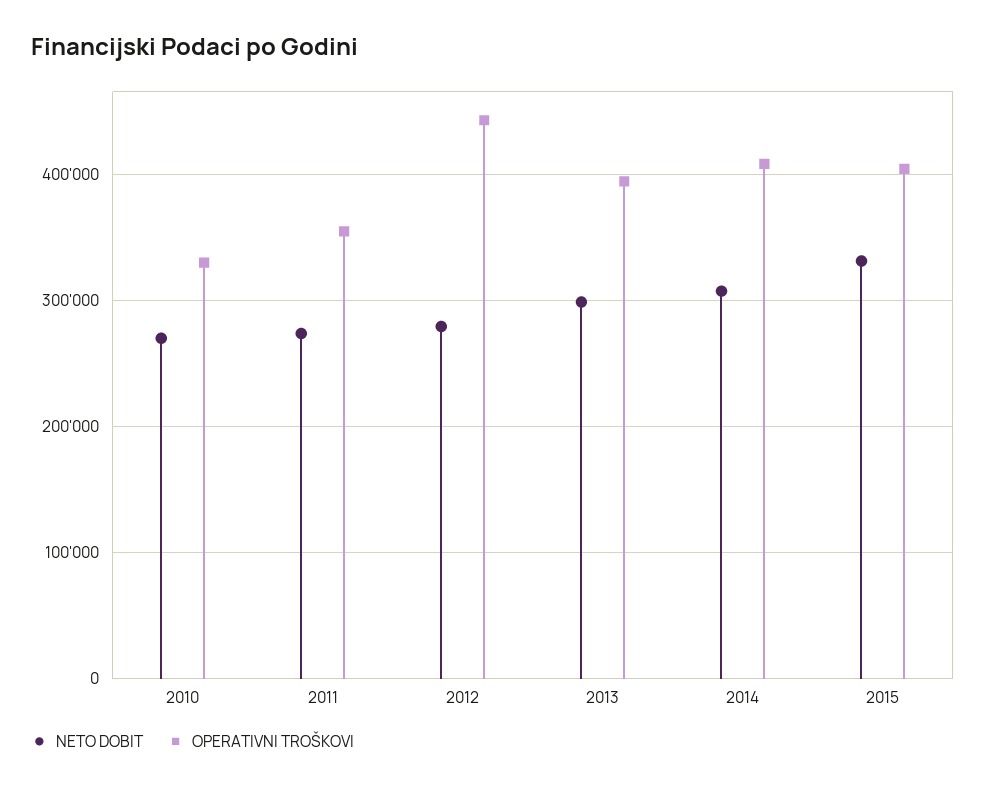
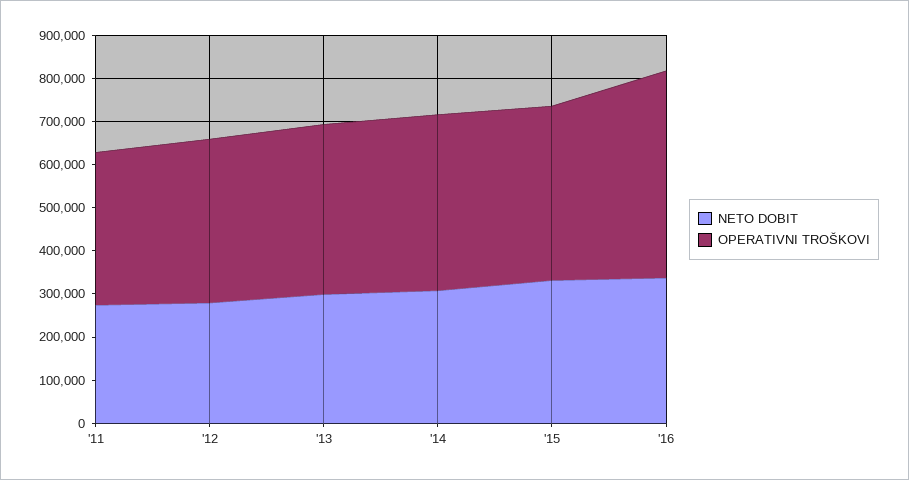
NETO DOBIT, 2010: 270000 -> none
OPERATIVNI TROŠKOVI, 2010: 330000 -> none
OPERATIVNI TROŠKOVI, 2012: 440000 -> 380000
NETO DOBIT, '16: none -> 340000
OPERATIVNI TROŠKOVI, '16: none -> 480000

